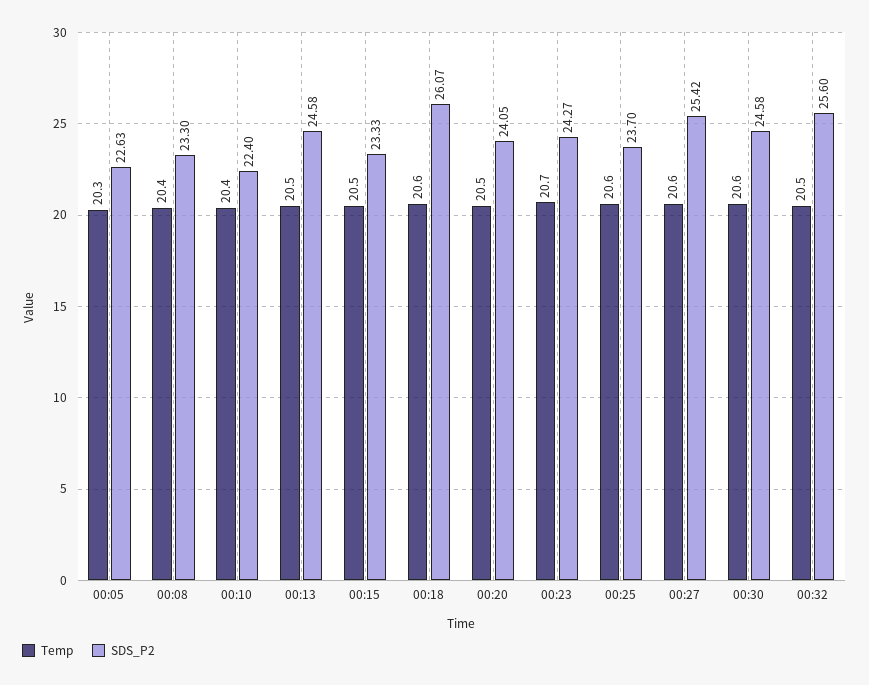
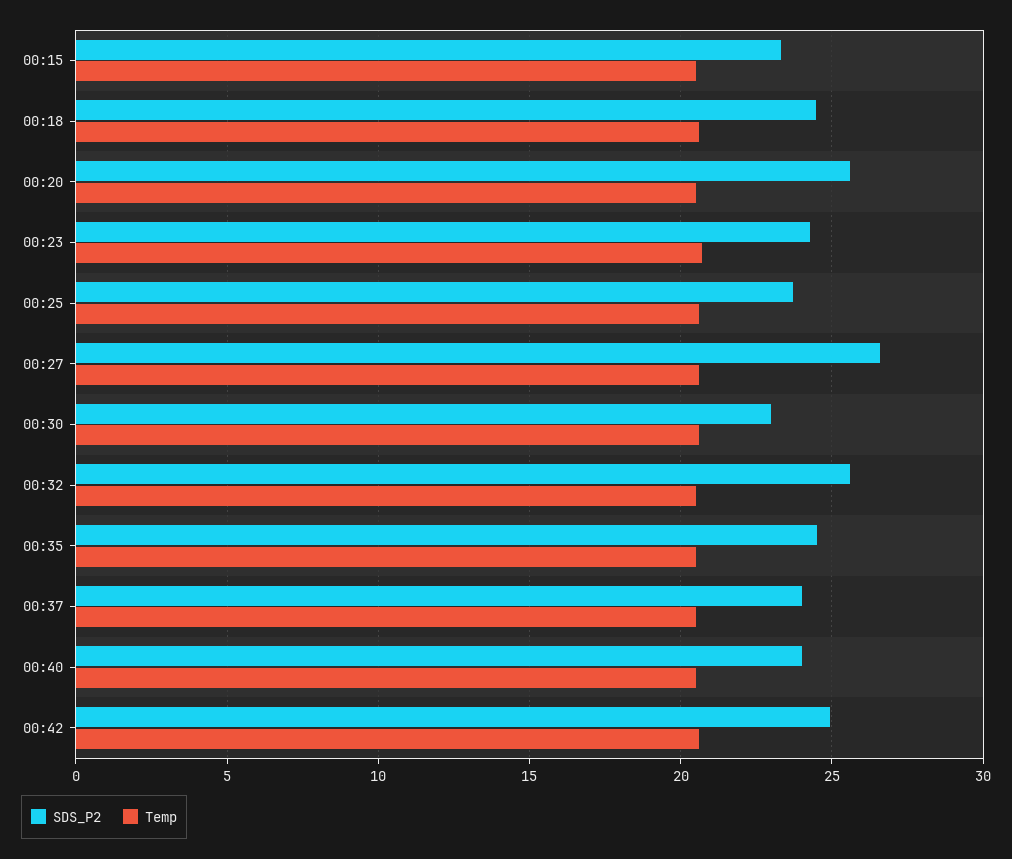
Temp, 00:05: 20.3 -> none
SDS_P2, 00:05: 22.63 -> none
Temp, 00:08: 20.4 -> none
SDS_P2, 00:08: 23.3 -> none
Temp, 00:10: 20.4 -> none
SDS_P2, 00:10: 22.4 -> none
Temp, 00:13: 20.5 -> none
SDS_P2, 00:13: 24.58 -> none
SDS_P2, 00:18: 26.07 -> 24.5
SDS_P2, 00:20: 24.05 -> 25.5
SDS_P2, 00:27: 25.42 -> 26.5
SDS_P2, 00:30: 24.58 -> 23
SDS_P2, 00:35: none -> 24.5
Temp, 00:35: none -> 20.5
SDS_P2, 00:37: none -> 24
Temp, 00:37: none -> 20.5
SDS_P2, 00:40: none -> 24
Temp, 00:40: none -> 20.5
SDS_P2, 00:42: none -> 25
Temp, 00:42: none -> 20.5

